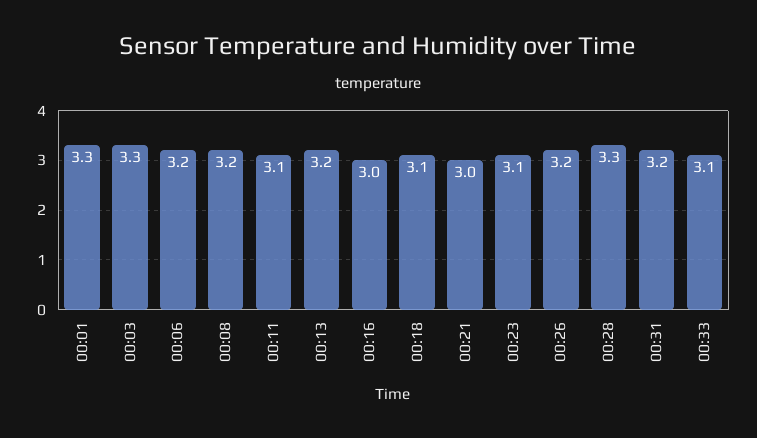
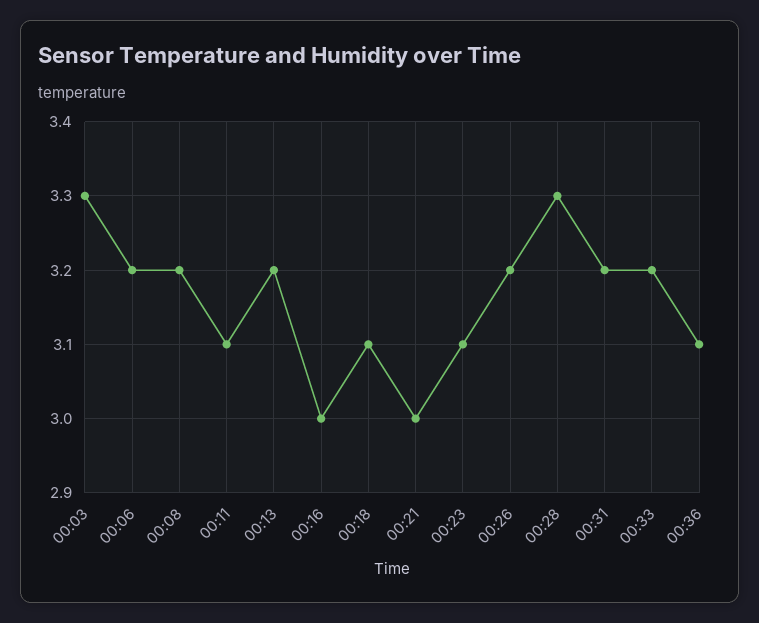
00:01: 3.3 -> none
00:33: 3.1 -> 3.2
00:36: none -> 3.1

